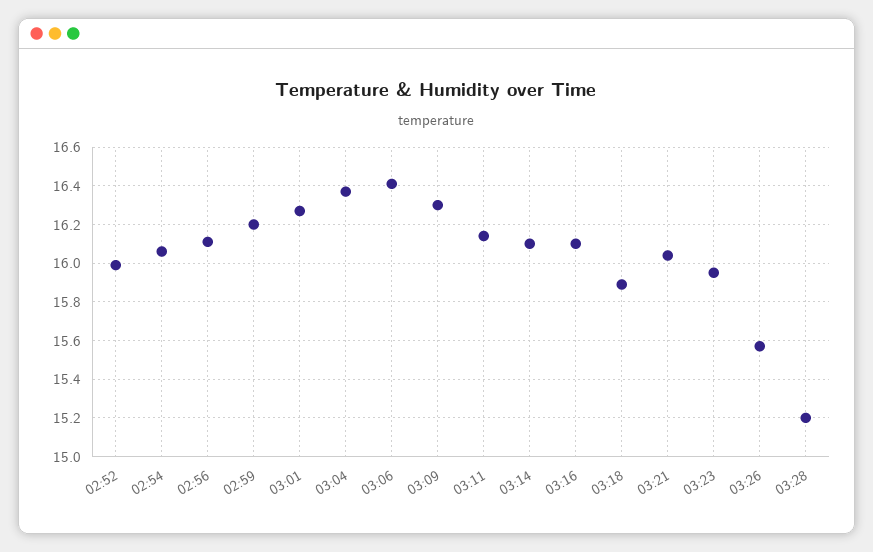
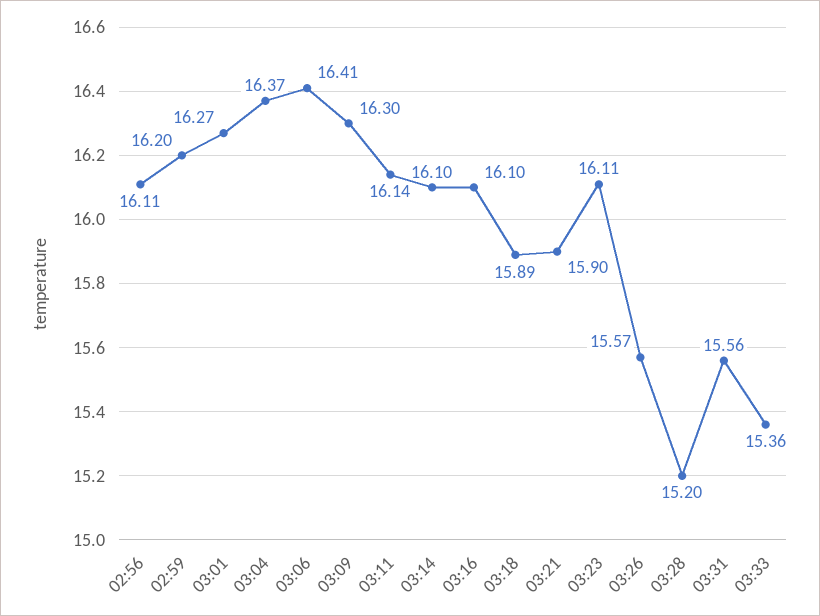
02:52: 16 -> none
02:54: 16.05 -> none
03:21: 16.05 -> 15.9
03:23: 15.95 -> 16.11
03:31: none -> 15.56
03:33: none -> 15.36

